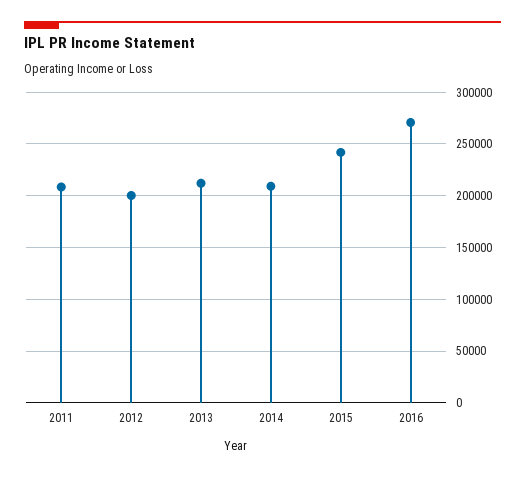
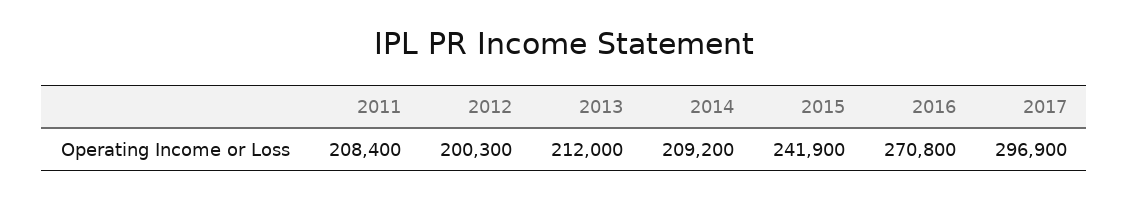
2017: none -> 296900

